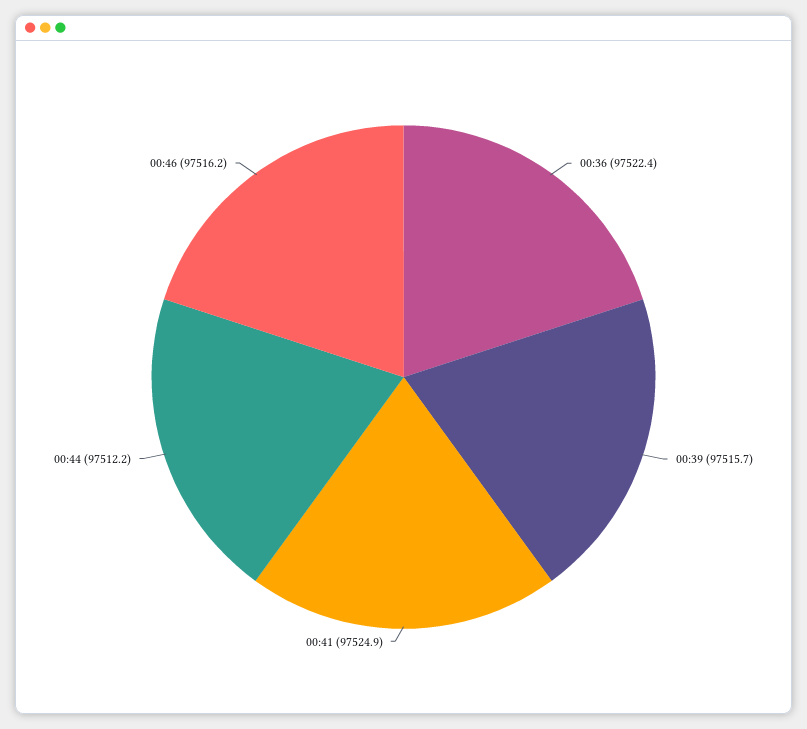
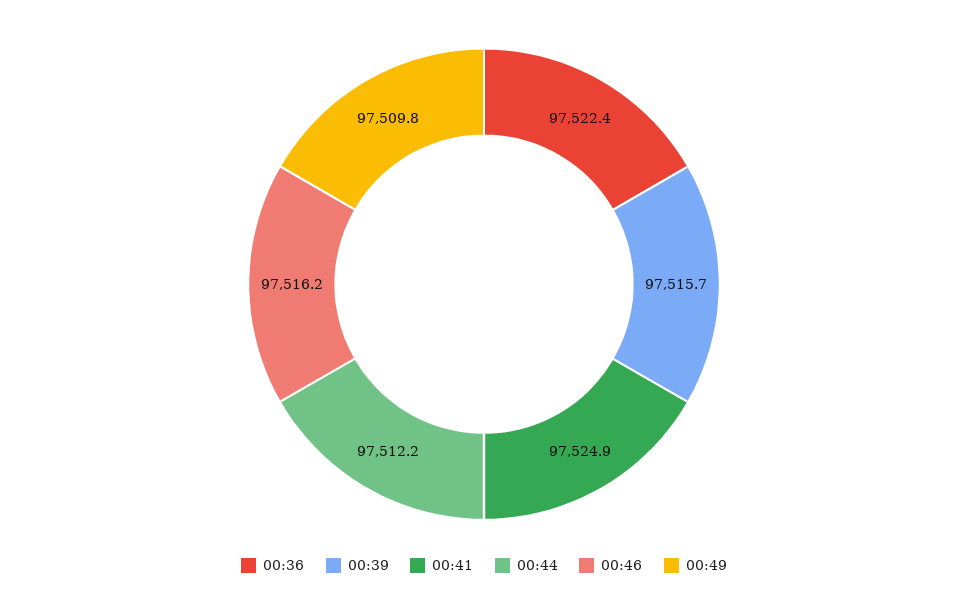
00:49: none -> 97509.8

